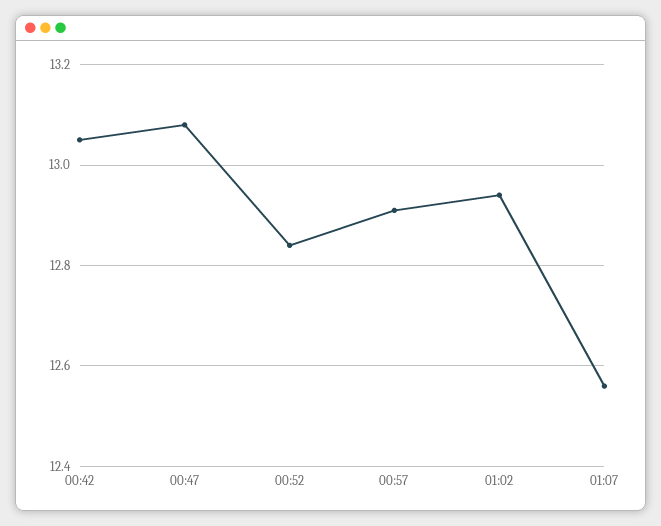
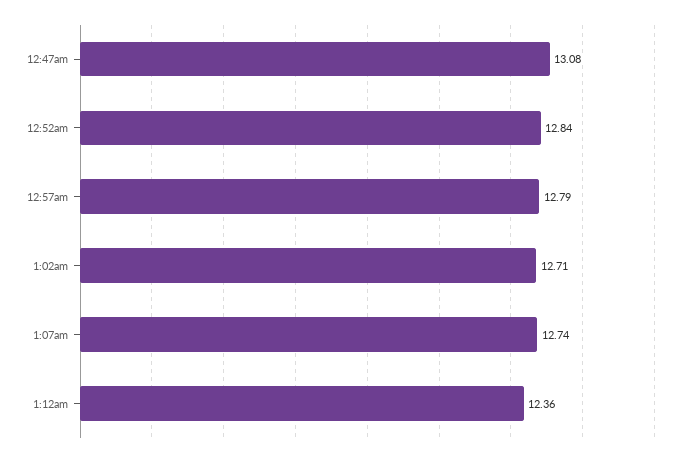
00:42: 13.05 -> none
00:57: 12.9 -> 12.79
01:02: 12.95 -> 12.71
01:07: 12.55 -> 12.74
1:12am: none -> 12.36

